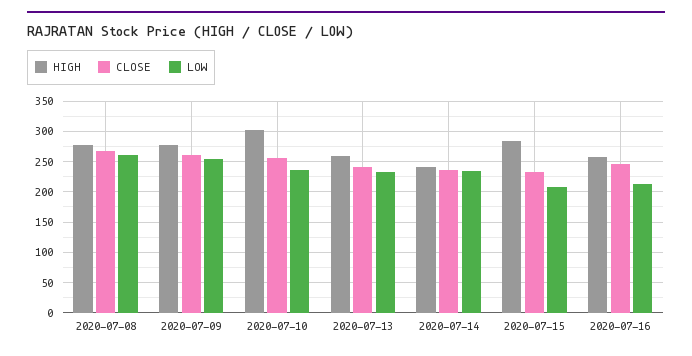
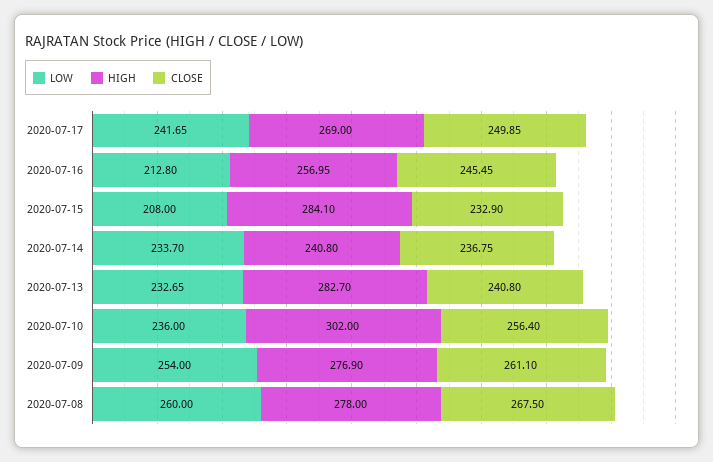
HIGH, 2020-07-13: 260 -> 282.7
LOW, 2020-07-17: none -> 241.65
HIGH, 2020-07-17: none -> 269
CLOSE, 2020-07-17: none -> 249.85

